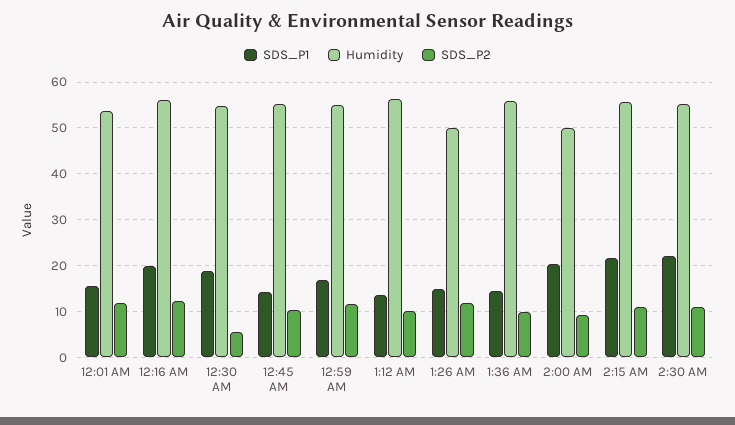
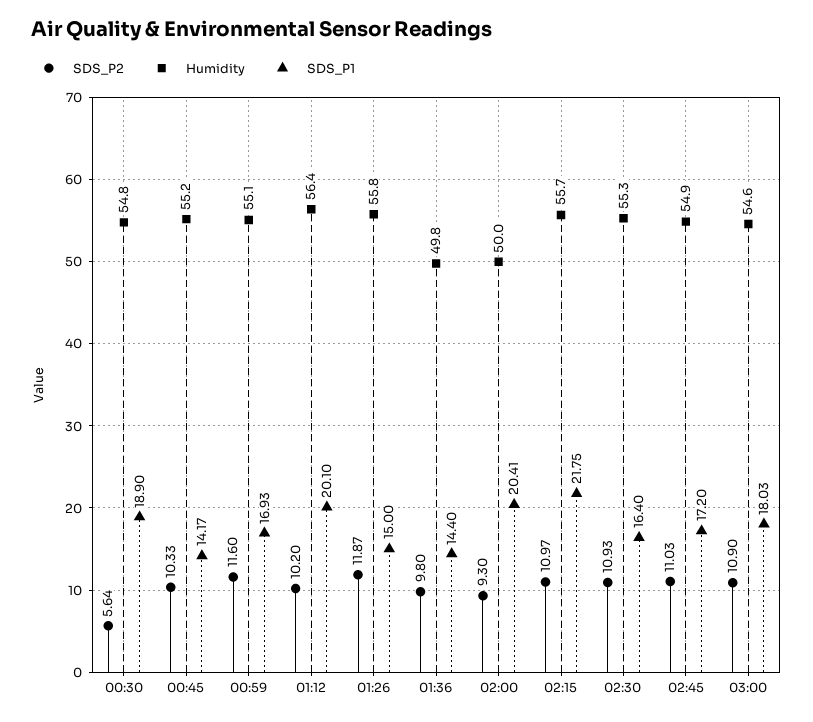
SDS_P1, 12:01 AM: 16 -> none
Humidity, 12:01 AM: 54 -> none
SDS_P2, 12:01 AM: 12 -> none
SDS_P1, 12:16 AM: 20 -> none
Humidity, 12:16 AM: 56 -> none
SDS_P2, 12:16 AM: 12 -> none
SDS_P1, 1:12 AM: 14 -> 20.1
Humidity, 1:26 AM: 50 -> 55.8
Humidity, 1:36 AM: 56 -> 49.8
SDS_P1, 2:30 AM: 22 -> 16.4
SDS_P2, 02:45: none -> 11.03
Humidity, 02:45: none -> 54.9
SDS_P1, 02:45: none -> 17.2
SDS_P2, 03:00: none -> 10.9
Humidity, 03:00: none -> 54.6
SDS_P1, 03:00: none -> 18.03

